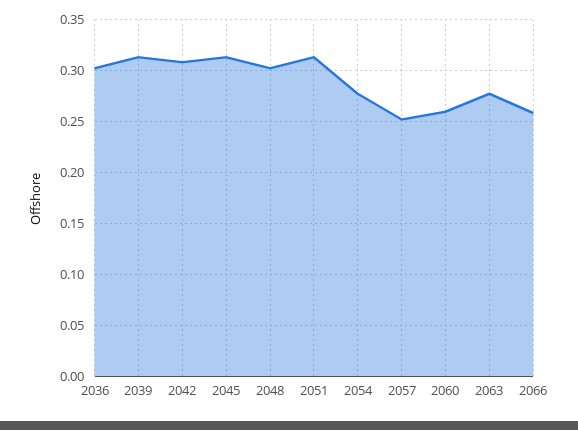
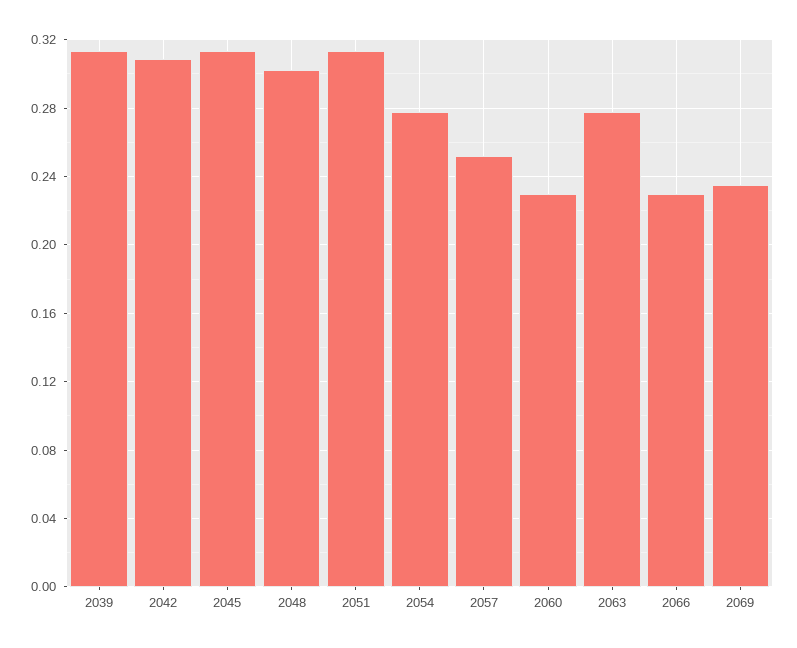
2036: 0.3 -> none
2060: 0.26 -> 0.23
2066: 0.26 -> 0.23
2069: none -> 0.235

